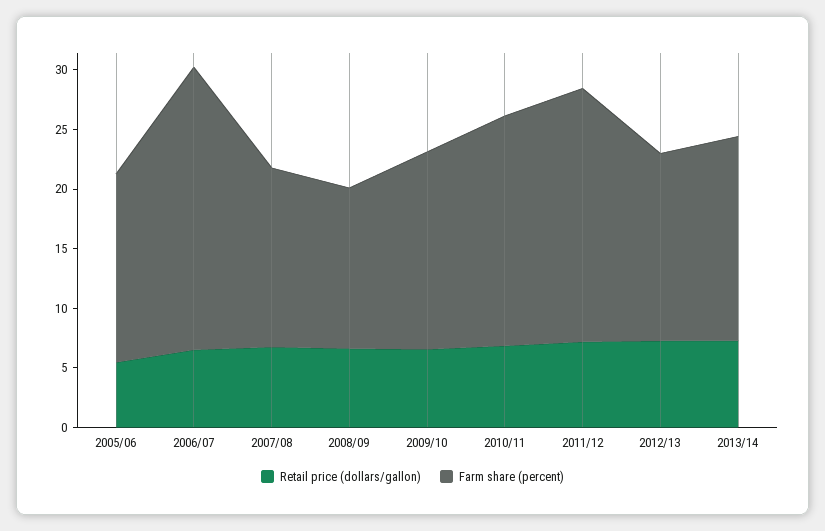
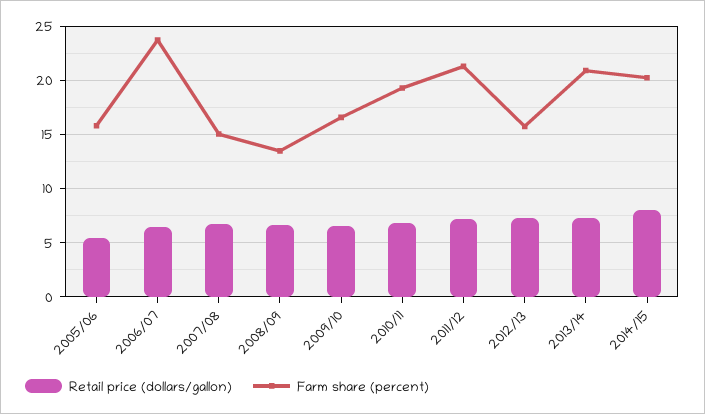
Farm share (percent), 2013/14: 17 -> 21
Retail price (dollars/gallon), 2014/15: none -> 8
Farm share (percent), 2014/15: none -> 20

